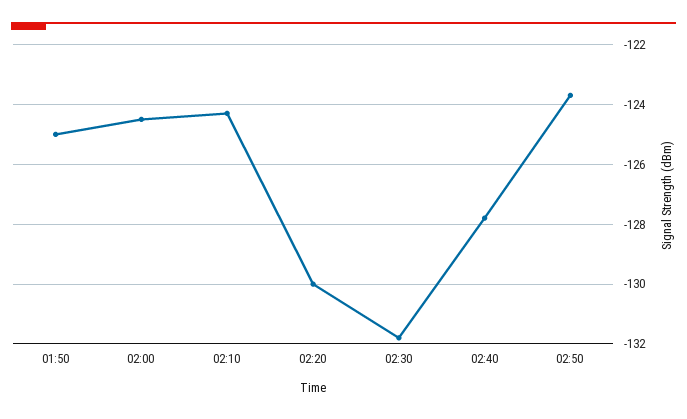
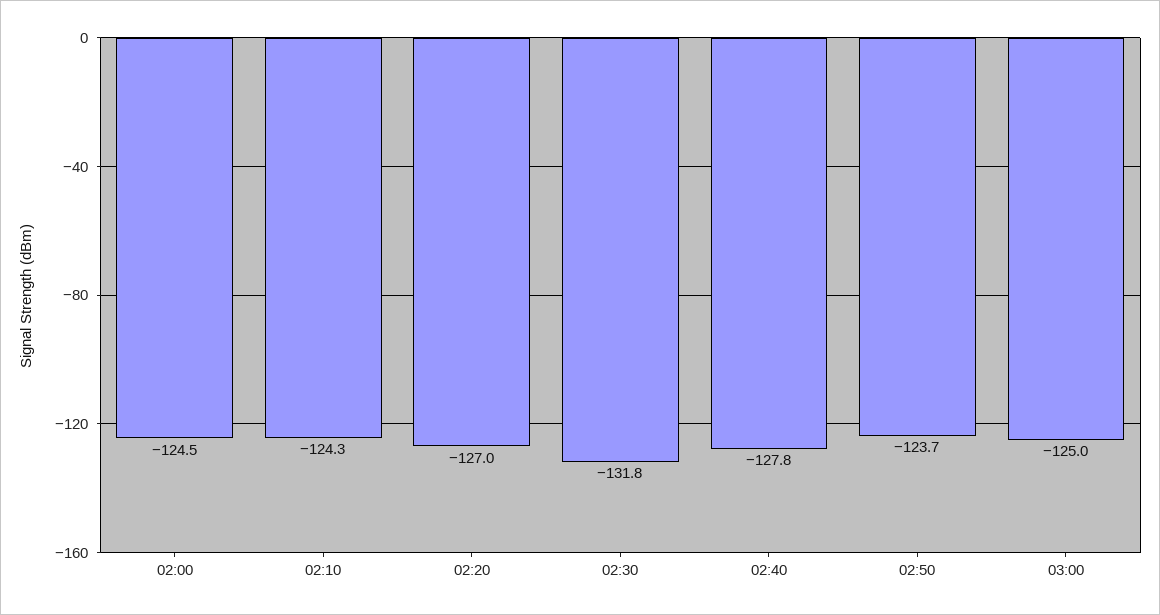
01:50: -125 -> none
02:20: -130 -> -127
03:00: none -> -125

